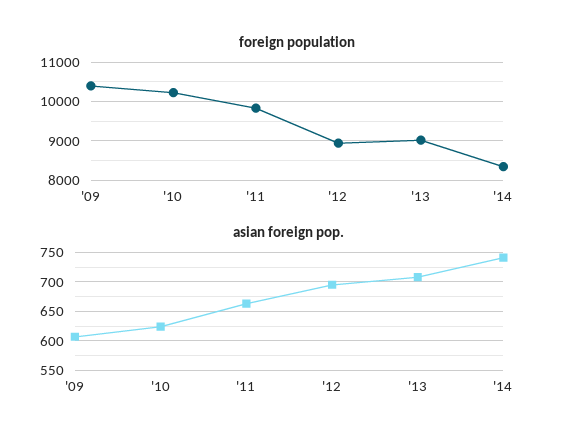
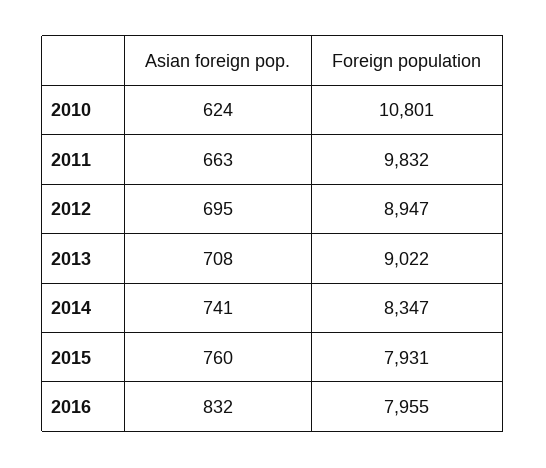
foreign population, '09: 10400 -> none
foreign population, '10: 10200 -> 10801
asian foreign pop., '09: 600 -> none
asian foreign pop., 2015: none -> 760
foreign population, 2015: none -> 7931
asian foreign pop., 2016: none -> 832
foreign population, 2016: none -> 7955

